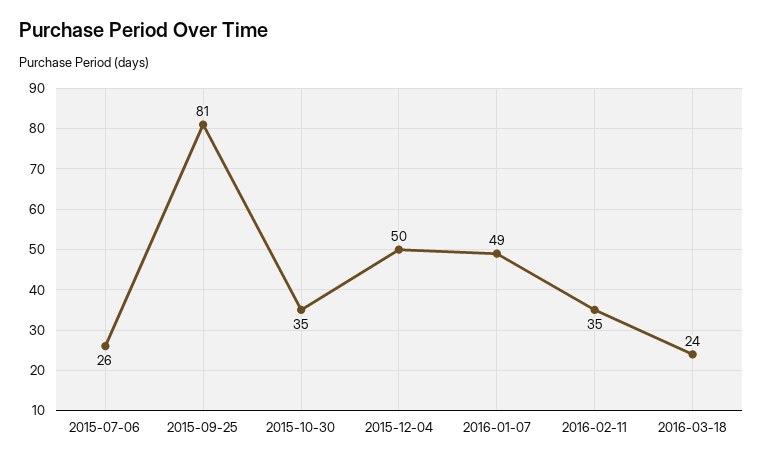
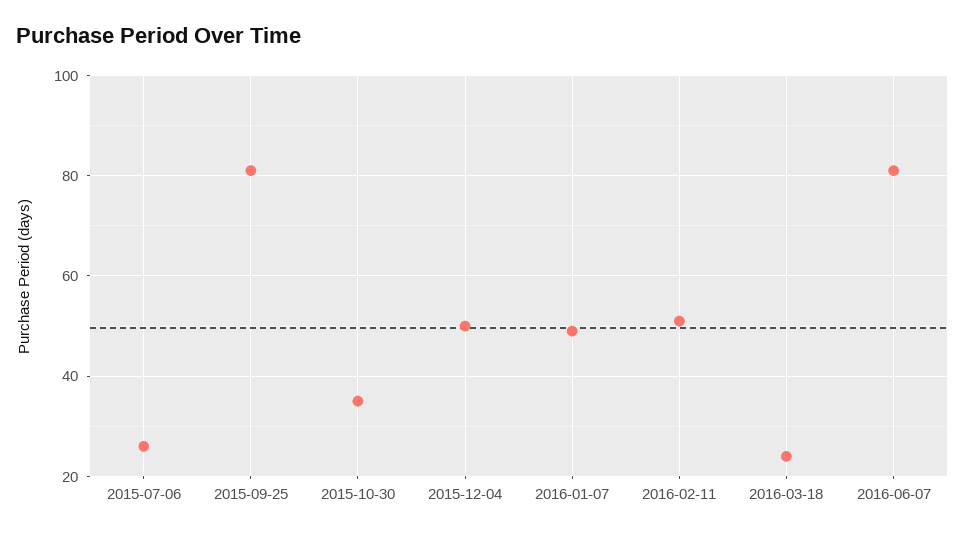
2016-02-11: 35 -> 50
2016-06-07: none -> 80

